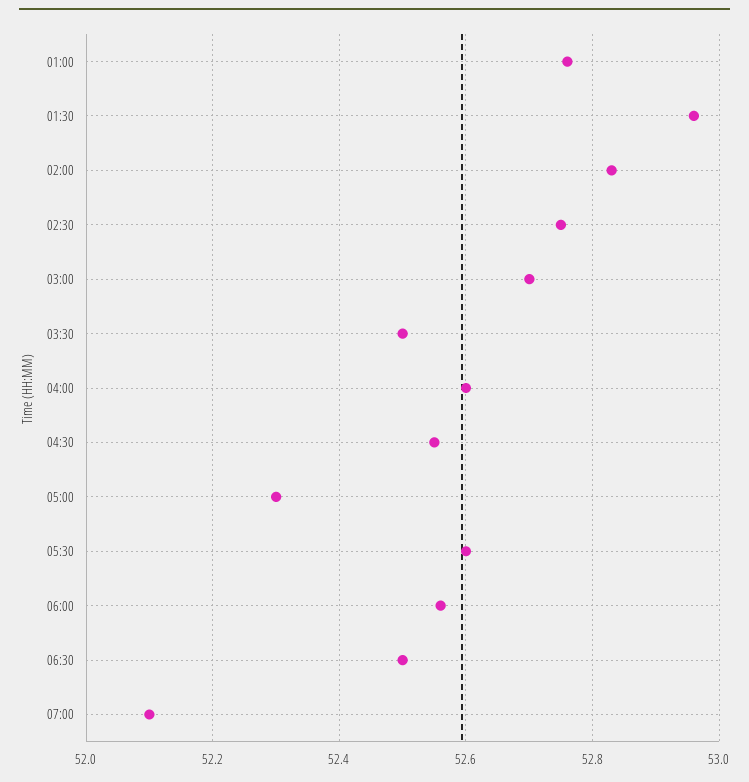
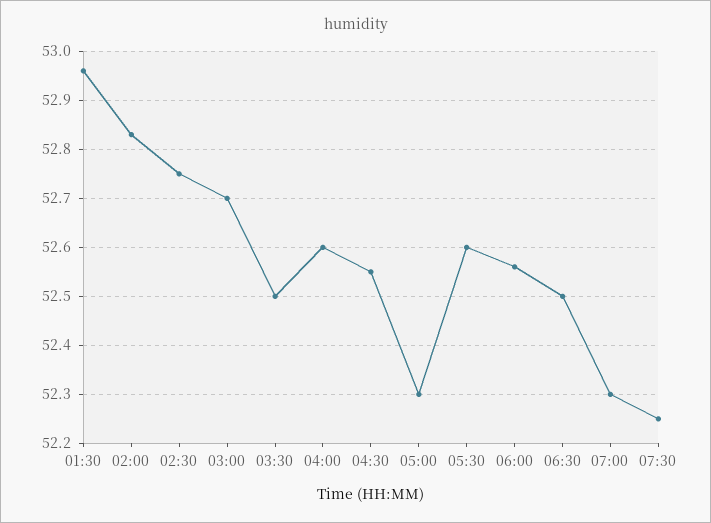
01:00: 52.75 -> none
07:00: 52.1 -> 52.3
07:30: none -> 52.25

